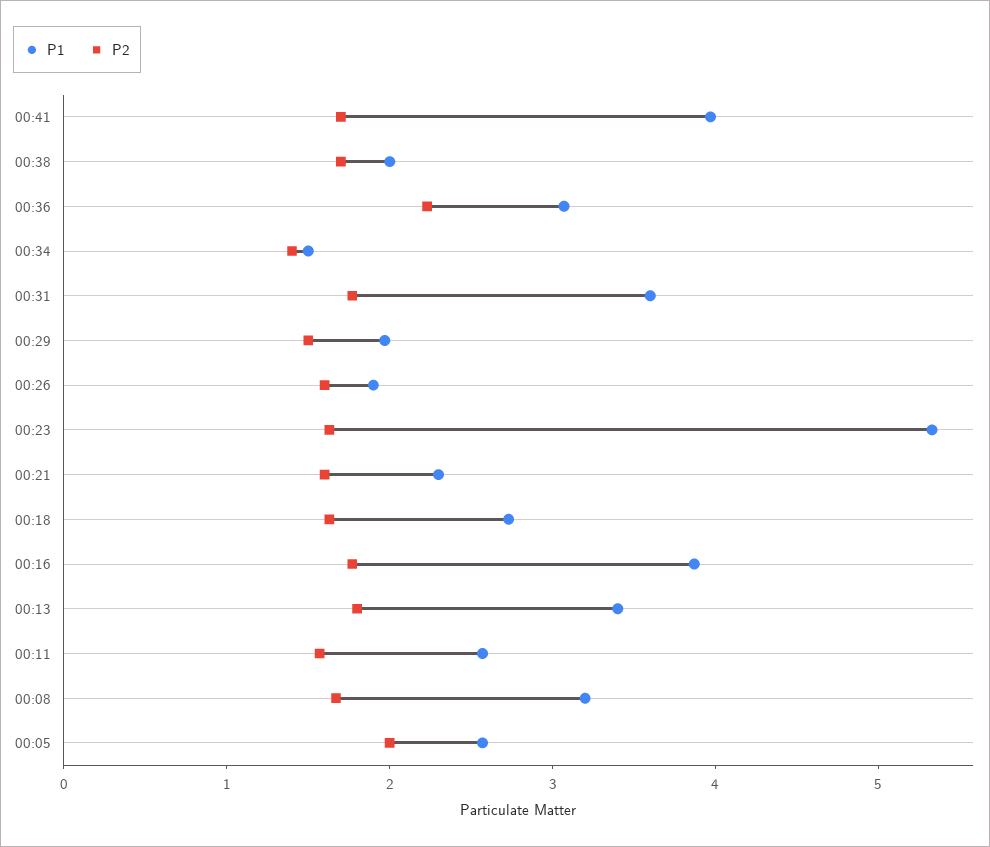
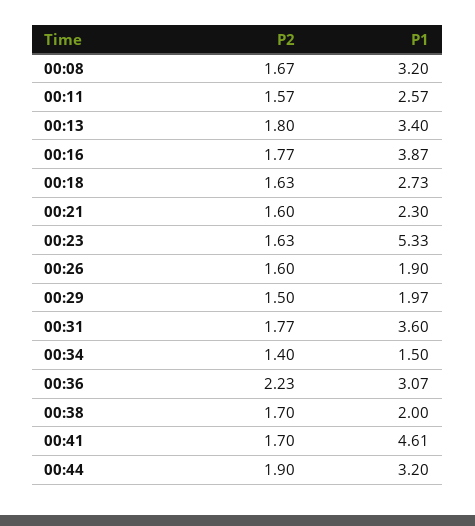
P1, 00:41: 4 -> 4.61
P1, 00:05: 2.6 -> none
P2, 00:05: 2 -> none
P2, 00:44: none -> 1.9
P1, 00:44: none -> 3.2

